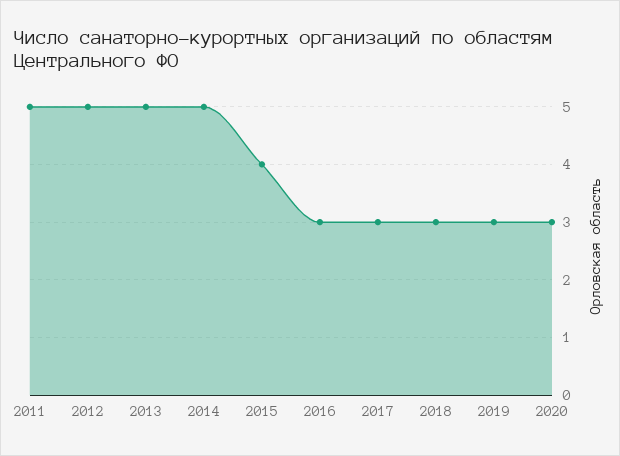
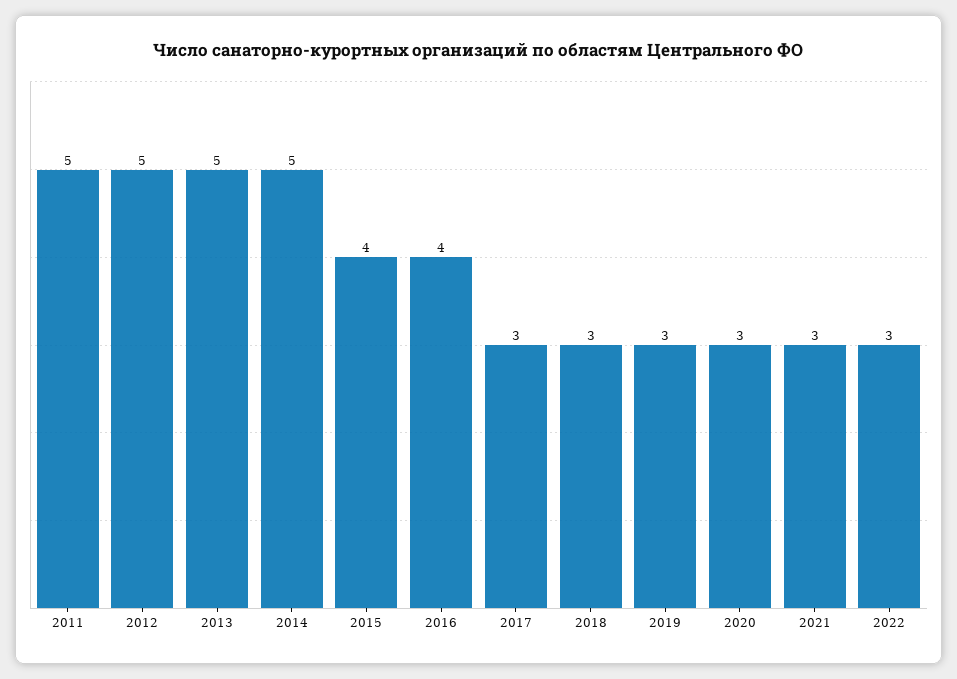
2016: 3 -> 4
2021: none -> 3
2022: none -> 3

